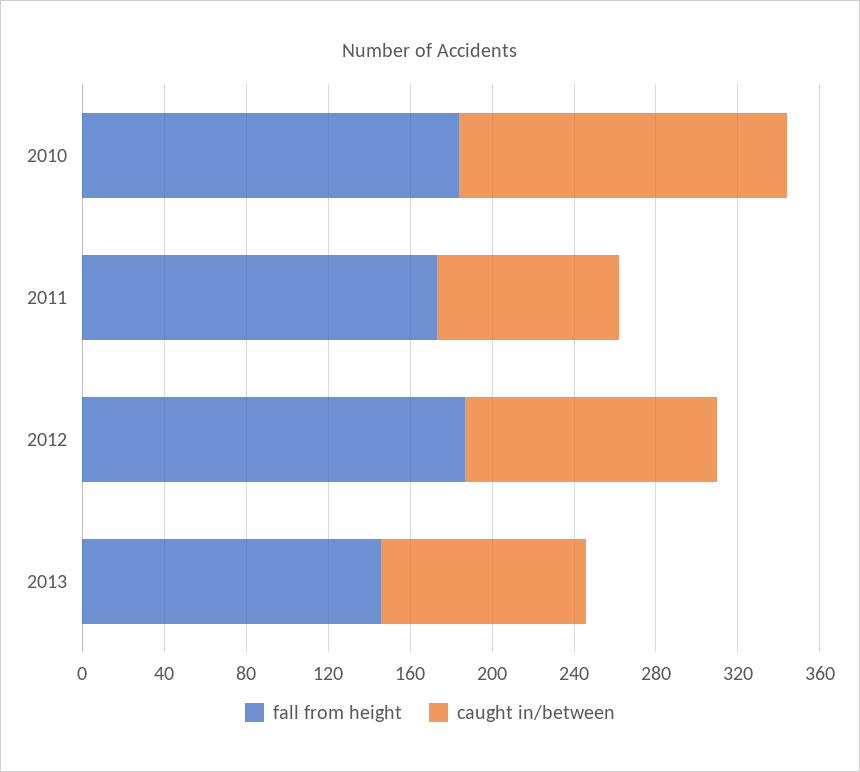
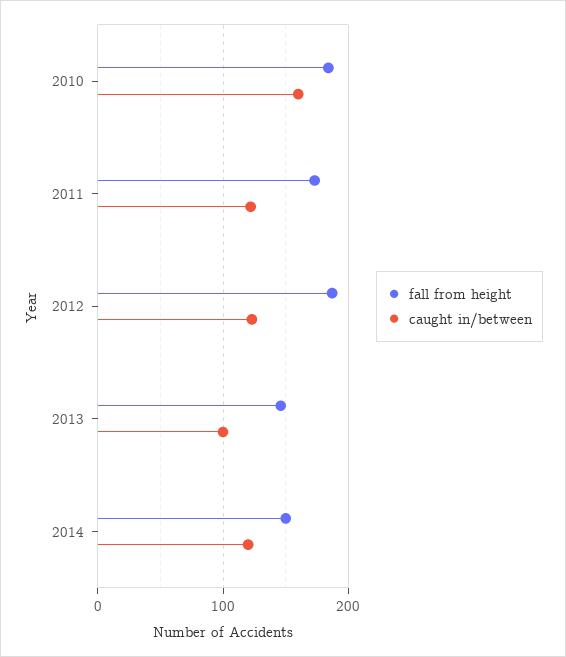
caught in/between, 2011: 90 -> 120
fall from height, 2014: none -> 150
caught in/between, 2014: none -> 120

